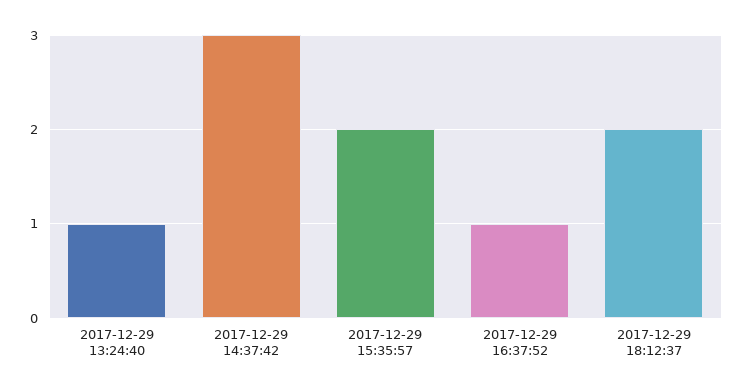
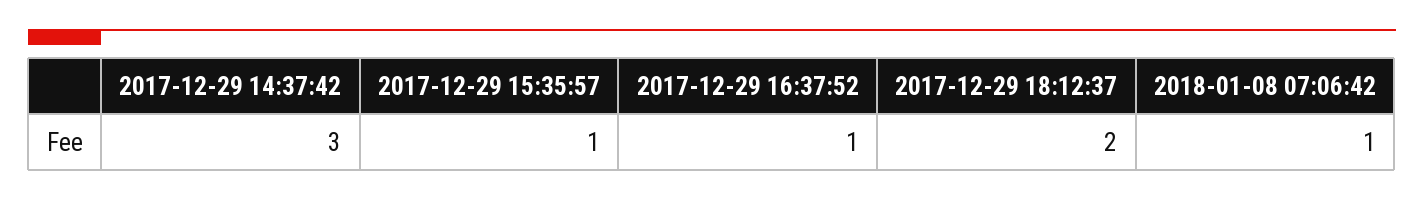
2017-12-29 13:24:40: 1 -> none
2017-12-29 15:35:57: 2 -> 1
2018-01-08 07:06:42: none -> 1

